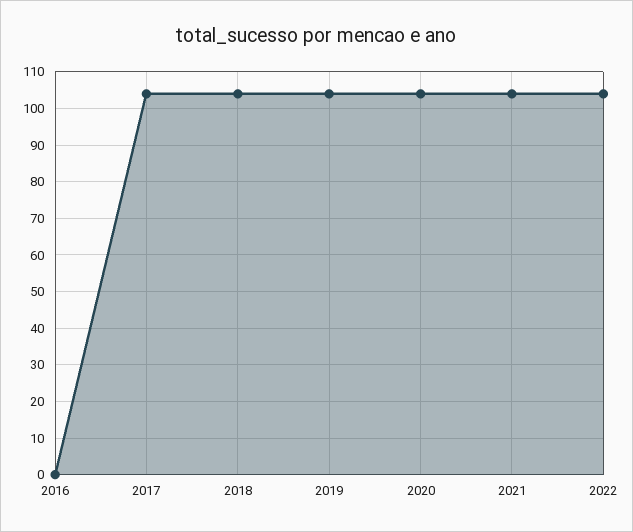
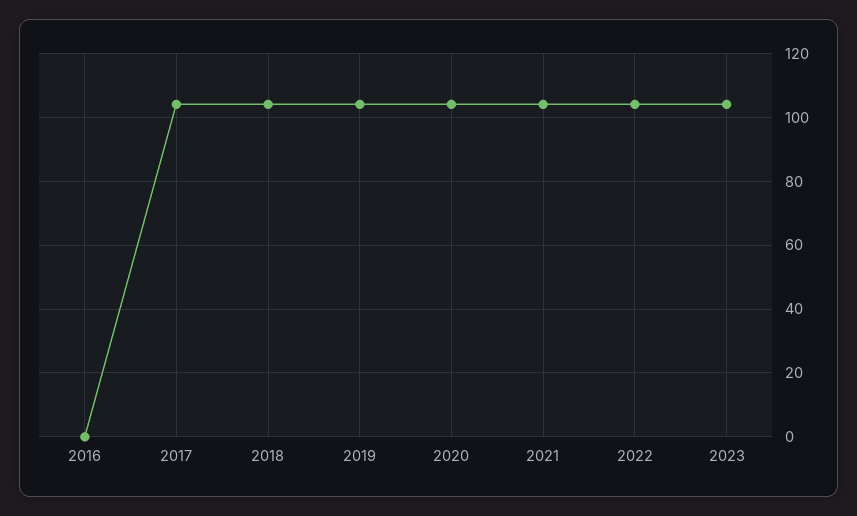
2023: none -> 105

